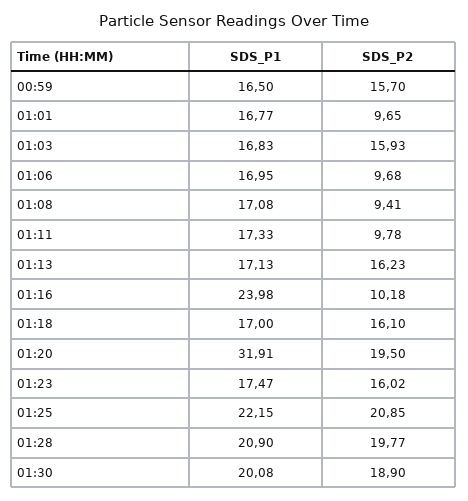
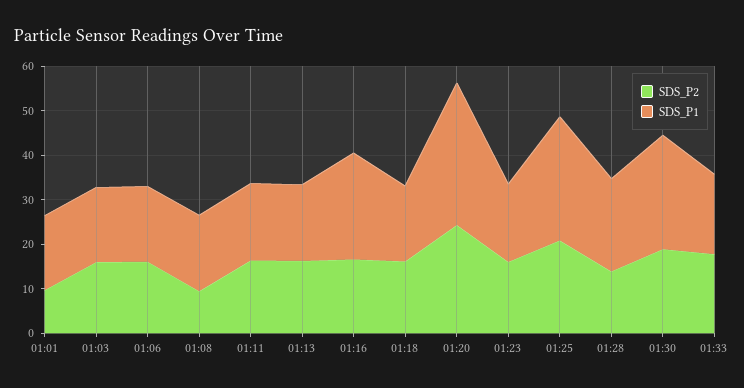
SDS_P1, 00:59: 16.5 -> none
SDS_P2, 00:59: 15.7 -> none
SDS_P2, 01:06: 9.68 -> 16
SDS_P2, 01:11: 9.78 -> 16
SDS_P2, 01:16: 10.18 -> 16
SDS_P2, 01:20: 19.5 -> 24
SDS_P1, 01:25: 22.15 -> 28
SDS_P2, 01:28: 19.77 -> 14
SDS_P1, 01:30: 20.08 -> 26
SDS_P2, 01:33: none -> 18
SDS_P1, 01:33: none -> 18

